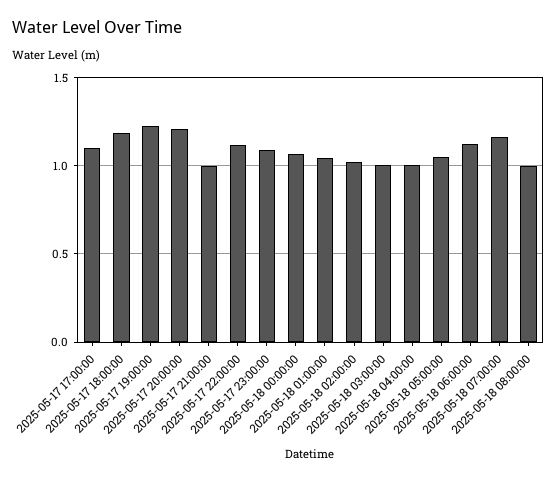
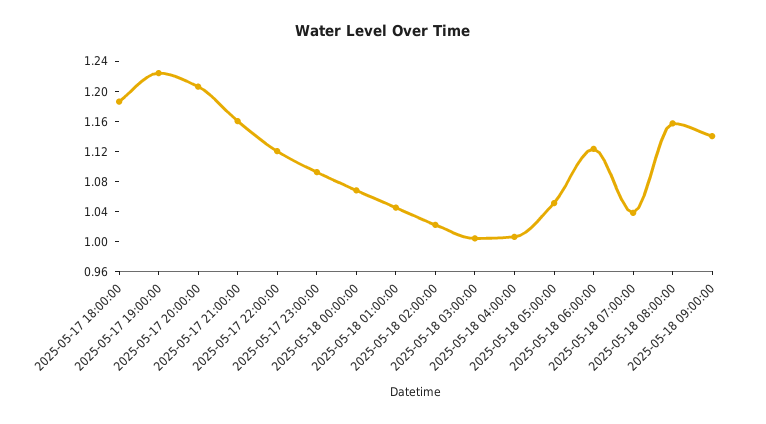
2025-05-17 17:00:00: 1.1 -> none
2025-05-17 21:00:00: 1 -> 1.16
2025-05-18 07:00:00: 1.15 -> 1.04
2025-05-18 08:00:00: 1 -> 1.16
2025-05-18 09:00:00: none -> 1.14

